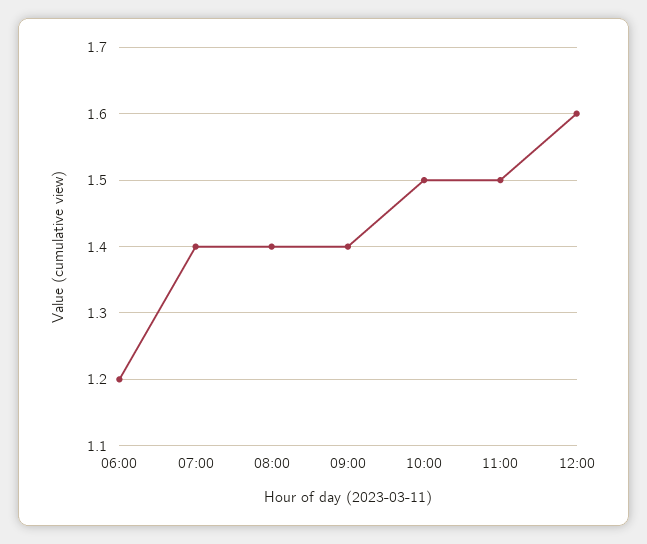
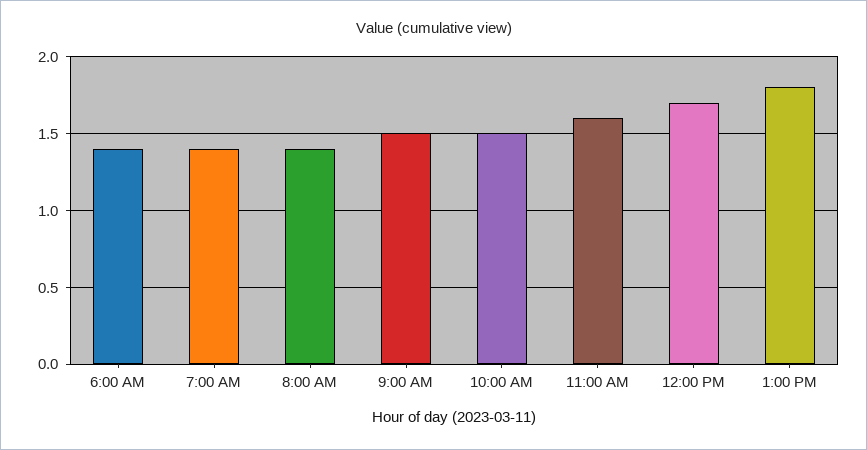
06:00: 1.2 -> 1.4
09:00: 1.4 -> 1.5
11:00: 1.5 -> 1.6
12:00: 1.6 -> 1.7
1:00 PM: none -> 1.8

